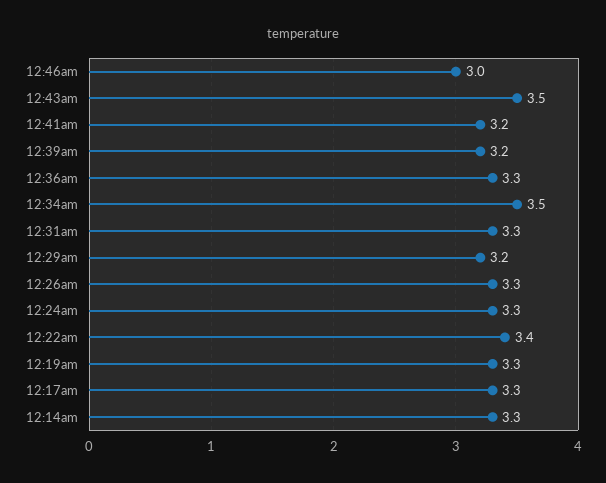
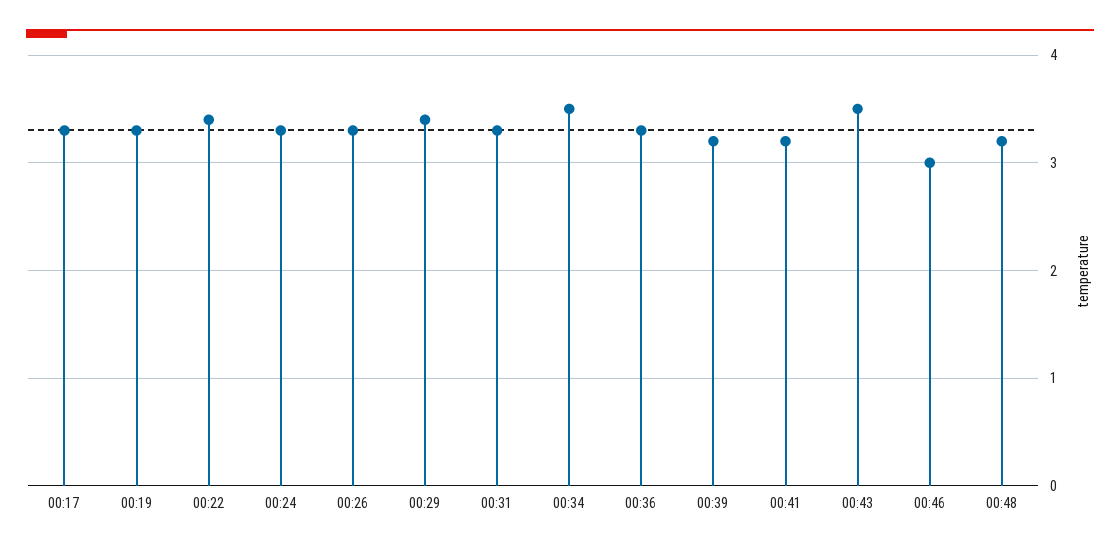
12:29am: 3.2 -> 3.4
12:14am: 3.3 -> none
00:48: none -> 3.2

